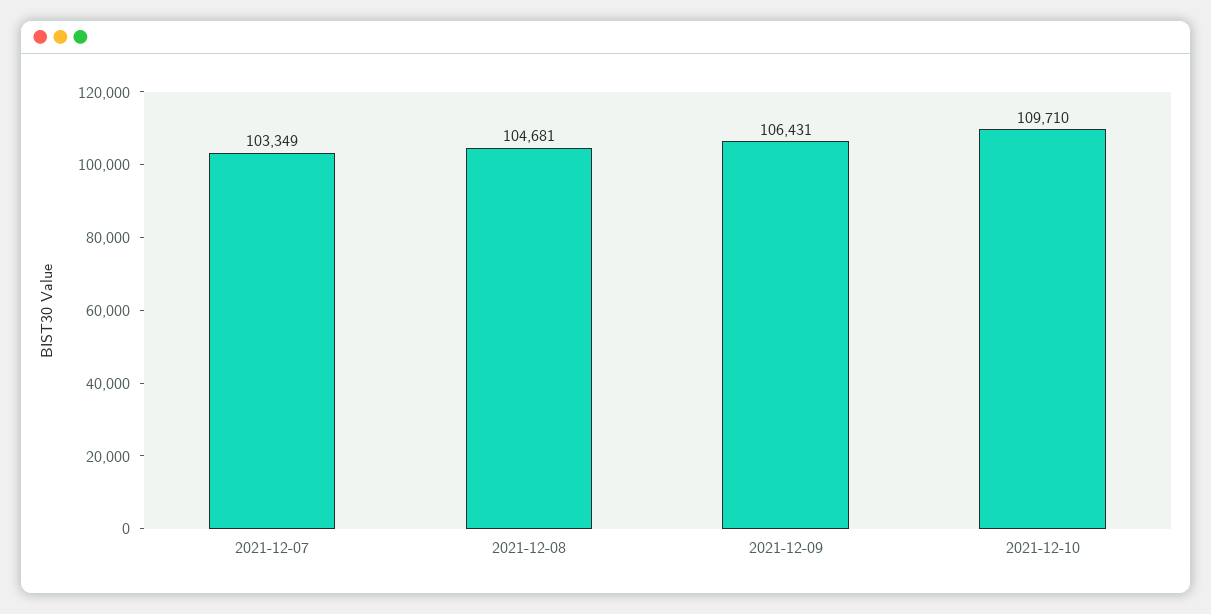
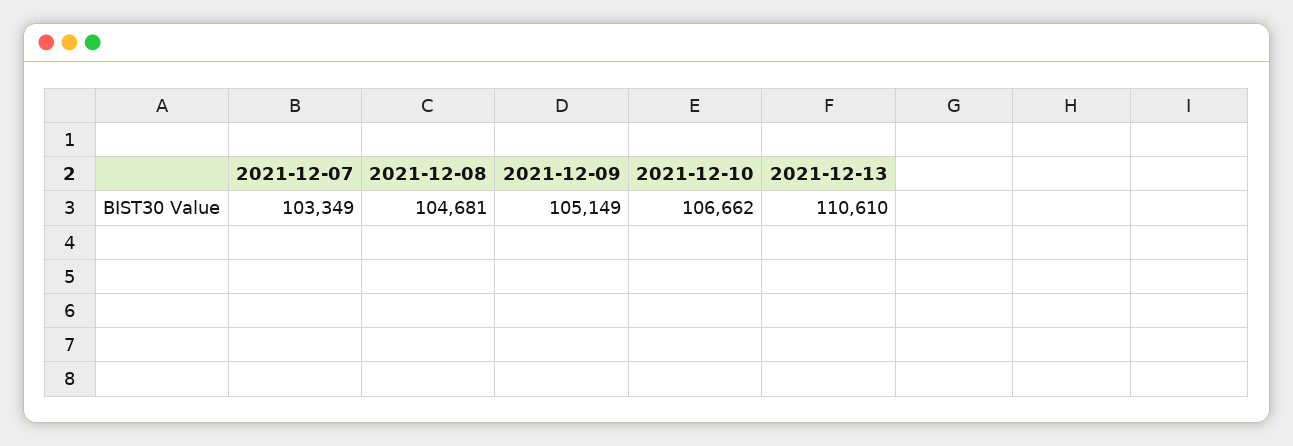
2021-12-09: 106431 -> 105149
2021-12-10: 109710 -> 106662
2021-12-13: none -> 110610

